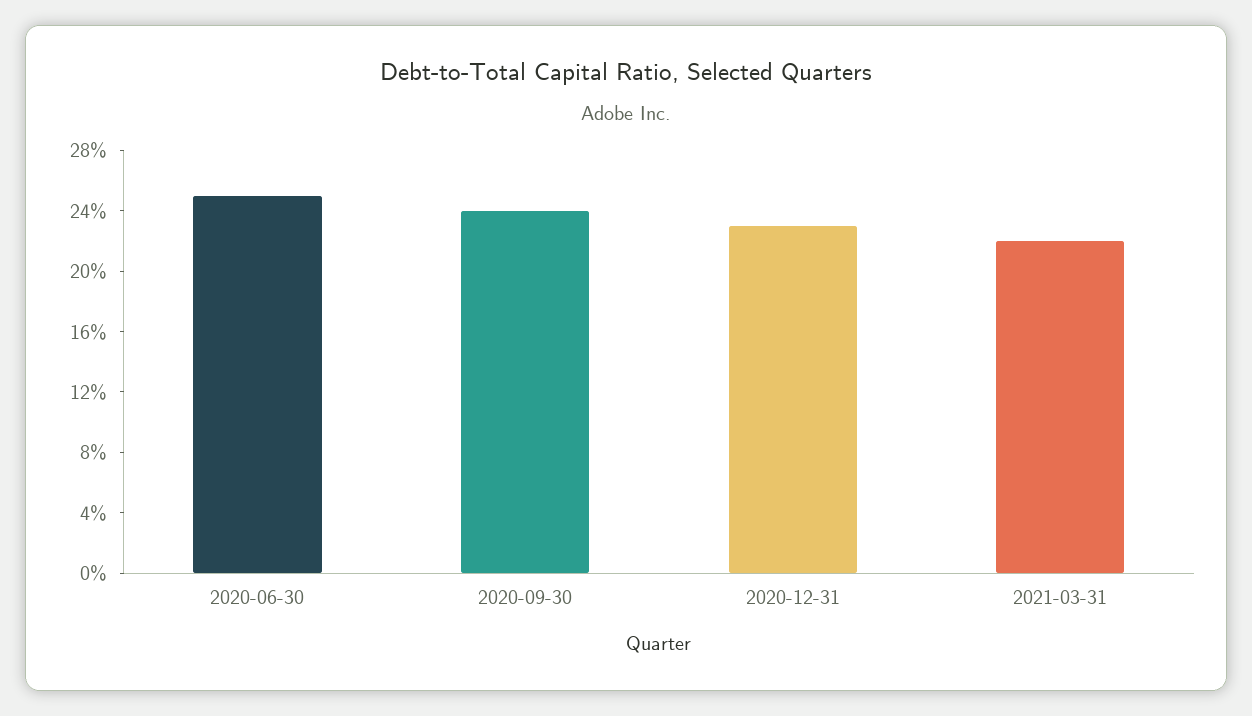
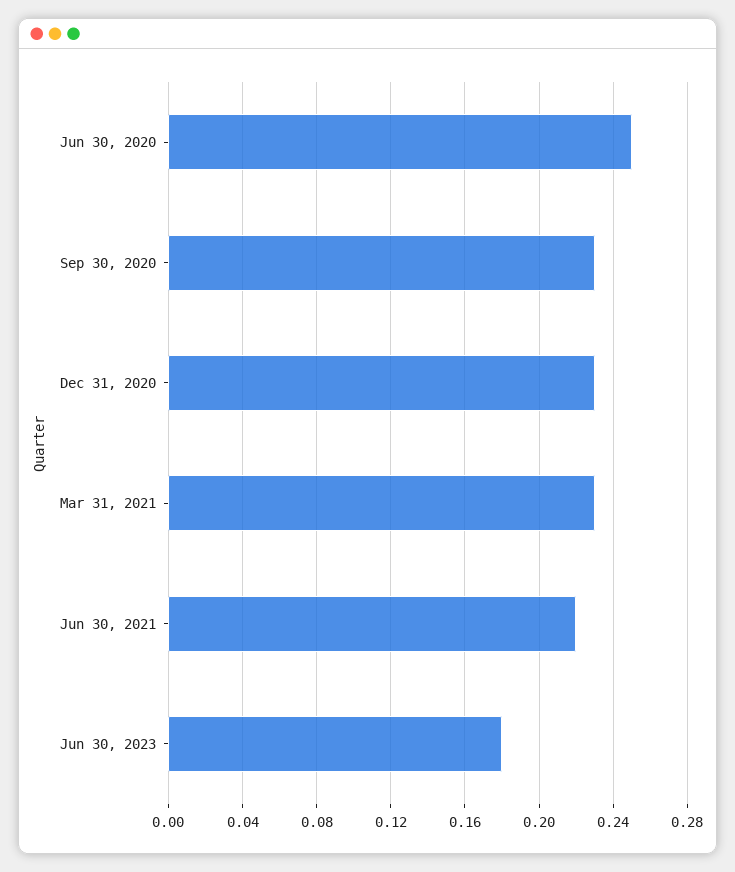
2020-09-30: 0.24 -> 0.23
2021-03-31: 0.22 -> 0.23
Jun 30, 2021: none -> 0.22
Jun 30, 2023: none -> 0.18

